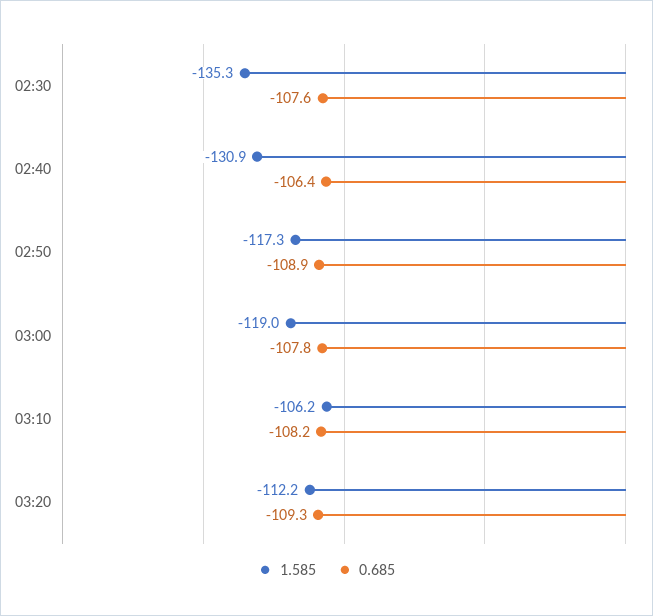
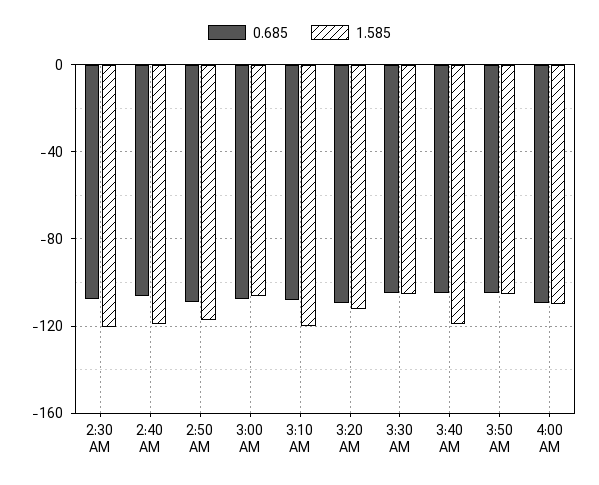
1.585, 02:30: -135.3 -> -120
1.585, 02:40: -130.9 -> -120
1.585, 03:00: -119 -> -105
1.585, 03:10: -106.2 -> -120
0.685, 3:30 AM: none -> -105
1.585, 3:30 AM: none -> -105
0.685, 3:40 AM: none -> -105
1.585, 3:40 AM: none -> -120
0.685, 3:50 AM: none -> -105
1.585, 3:50 AM: none -> -105
0.685, 4:00 AM: none -> -110
1.585, 4:00 AM: none -> -110

